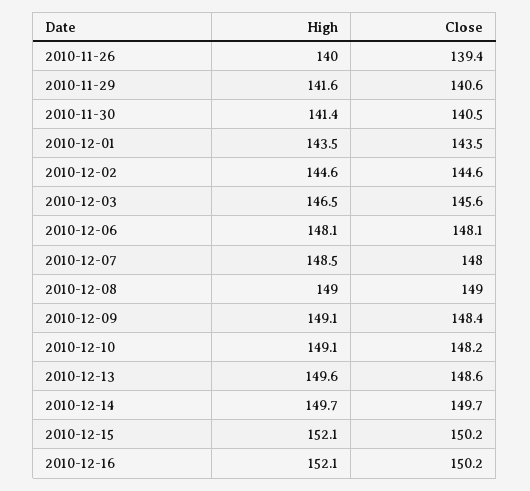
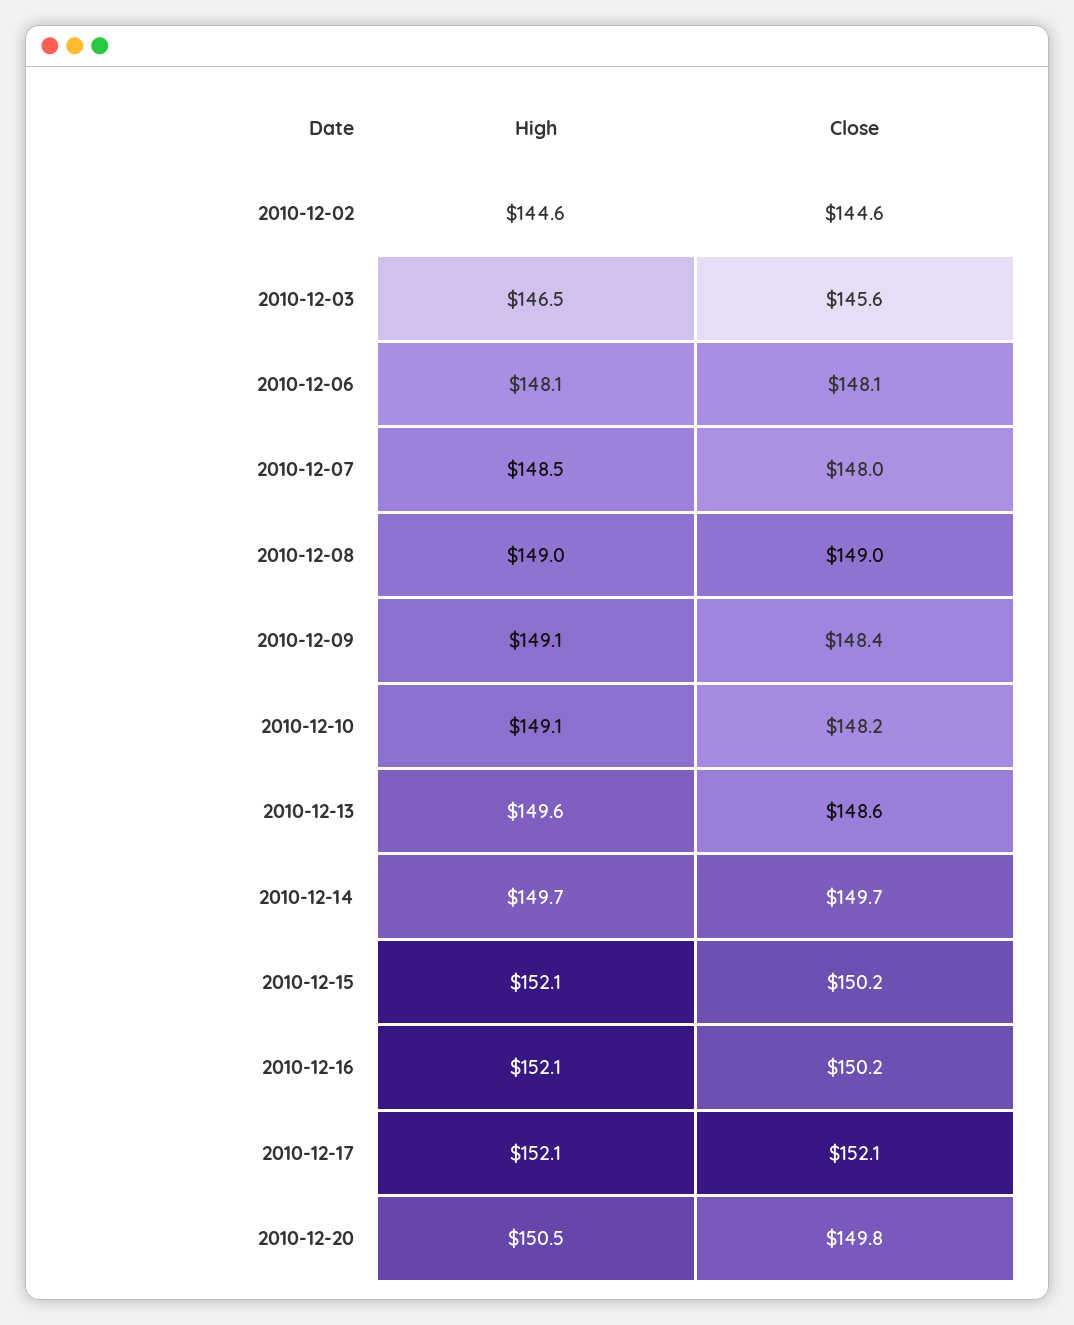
High, 2010-11-26: 140 -> none
Close, 2010-11-26: 139.4 -> none
High, 2010-11-29: 141.6 -> none
Close, 2010-11-29: 140.6 -> none
High, 2010-11-30: 141.4 -> none
Close, 2010-11-30: 140.5 -> none
High, 2010-12-01: 143.5 -> none
Close, 2010-12-01: 143.5 -> none
High, 2010-12-17: none -> 152.1
Close, 2010-12-17: none -> 152.1
High, 2010-12-20: none -> 150.5
Close, 2010-12-20: none -> 149.8

